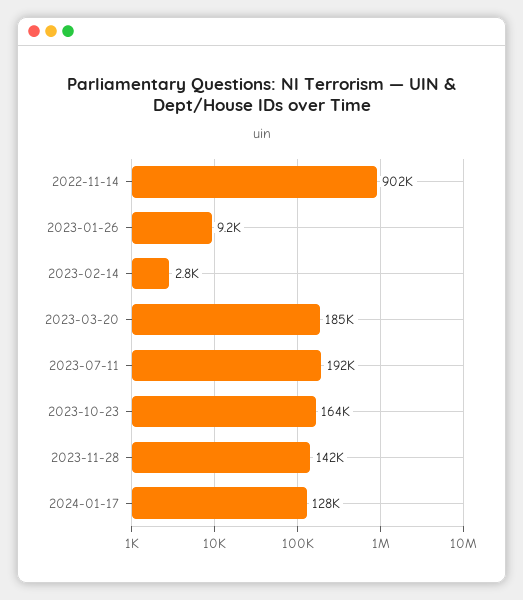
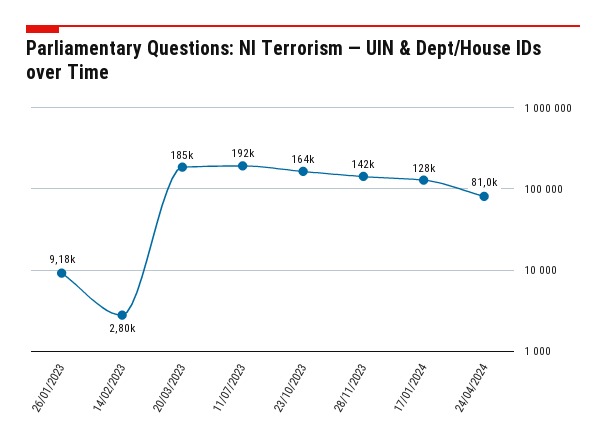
2022-11-14: 902000 -> none
24/04/2024: none -> 81000

